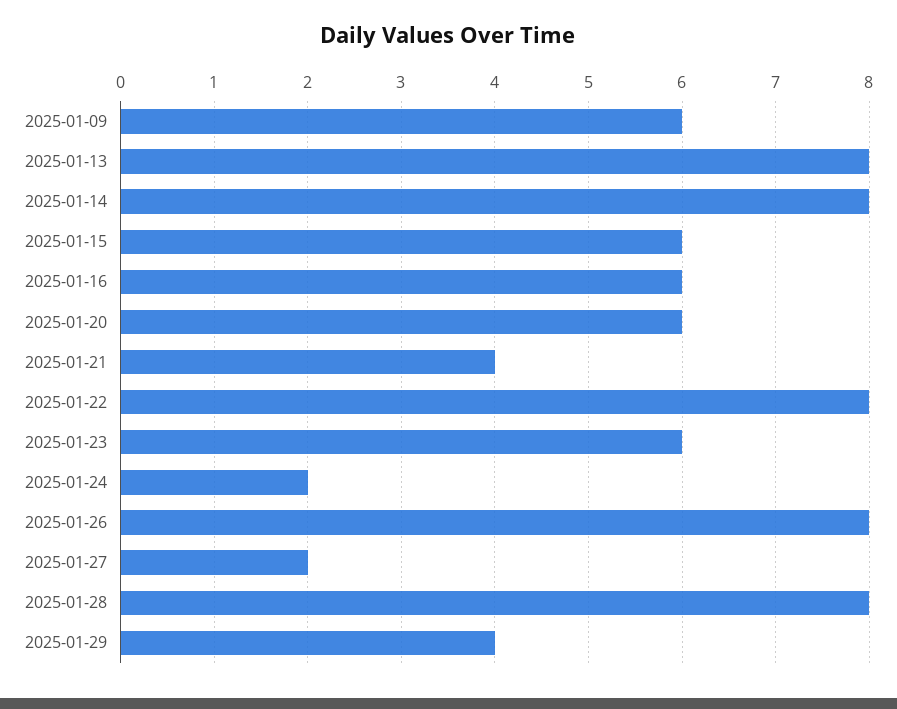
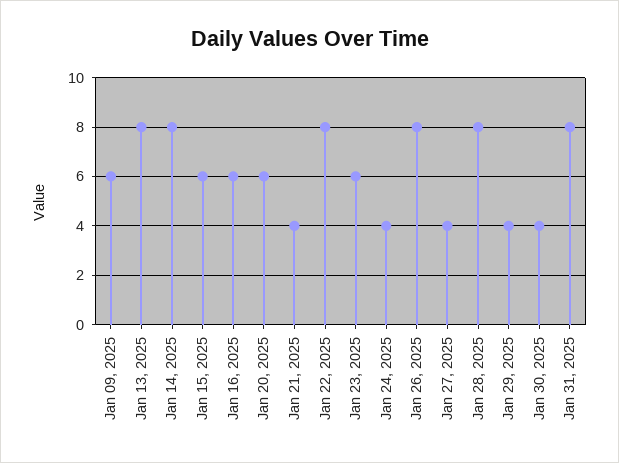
2025-01-24: 2 -> 4
2025-01-27: 2 -> 4
Jan 30, 2025: none -> 4
Jan 31, 2025: none -> 8

